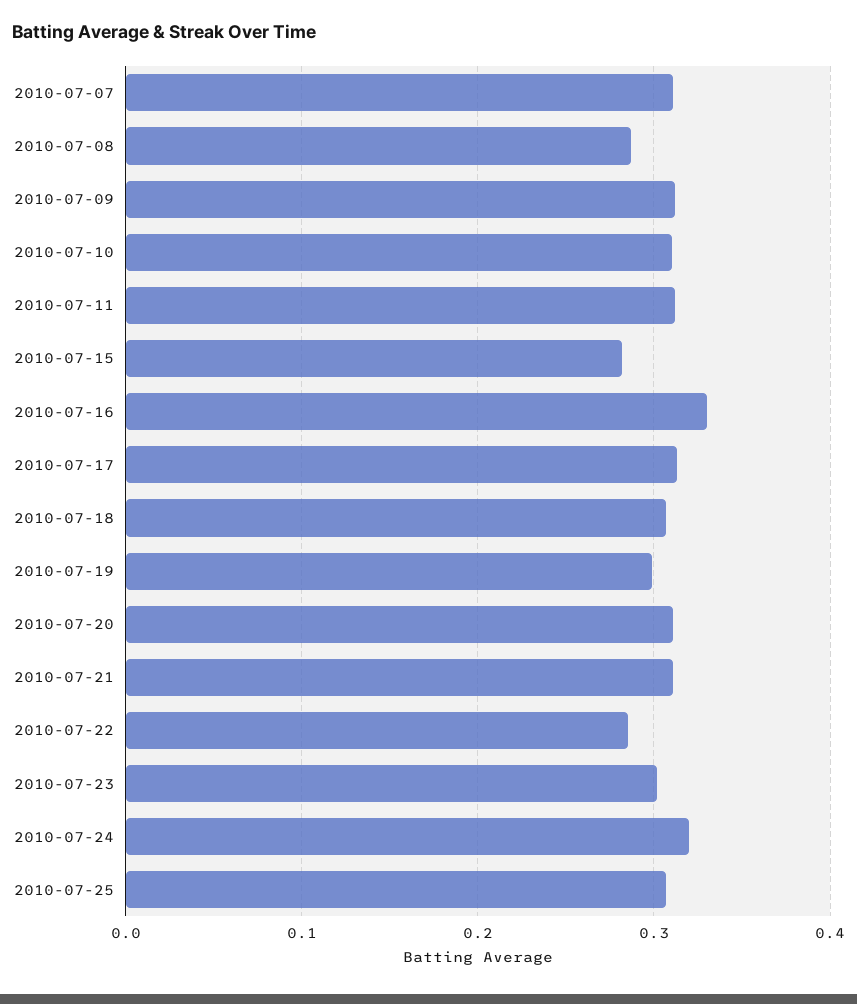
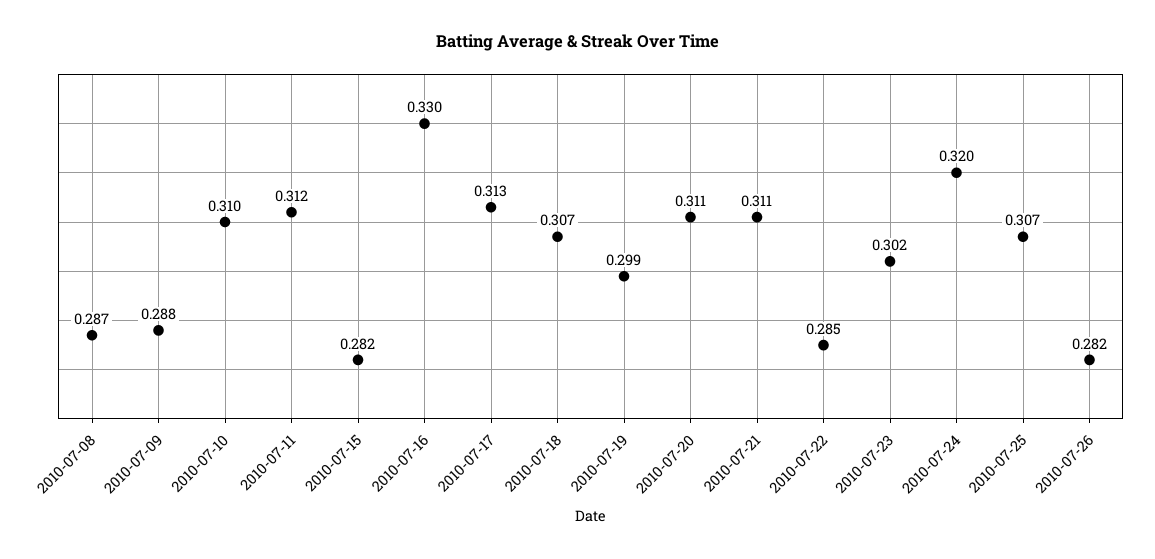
2010-07-07: 0.31 -> none
2010-07-09: 0.31 -> 0.288
2010-07-26: none -> 0.282

